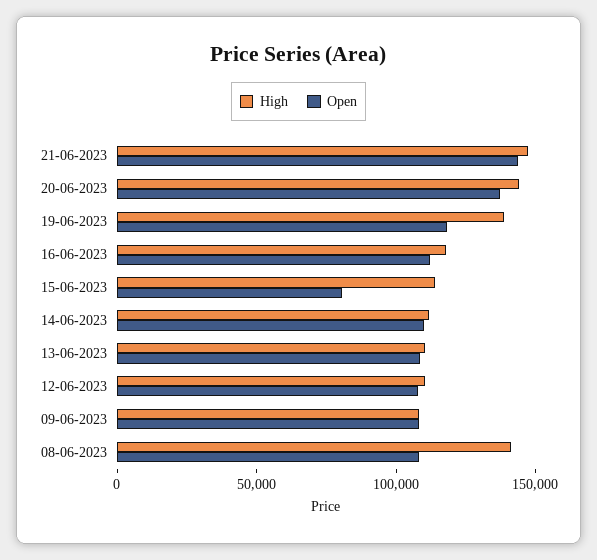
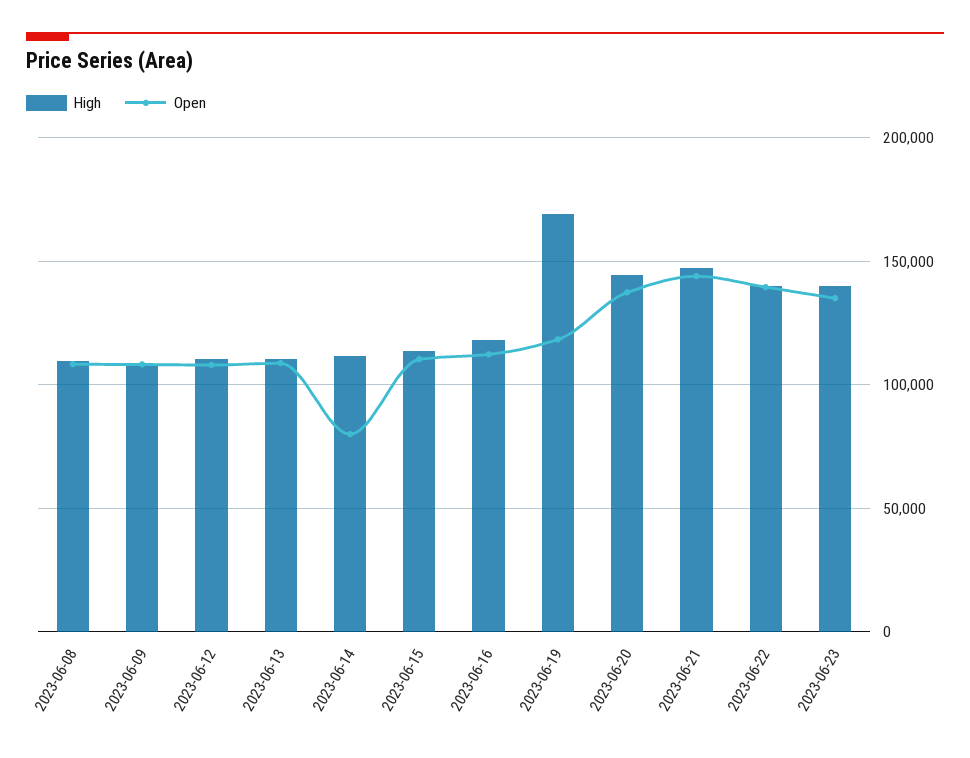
High, 19-06-2023: 140000 -> 170000
Open, 15-06-2023: 80000 -> 110000
Open, 14-06-2023: 110000 -> 80000
High, 08-06-2023: 140000 -> 110000
High, 2023-06-22: none -> 140000
Open, 2023-06-22: none -> 140000
High, 2023-06-23: none -> 140000
Open, 2023-06-23: none -> 135000

